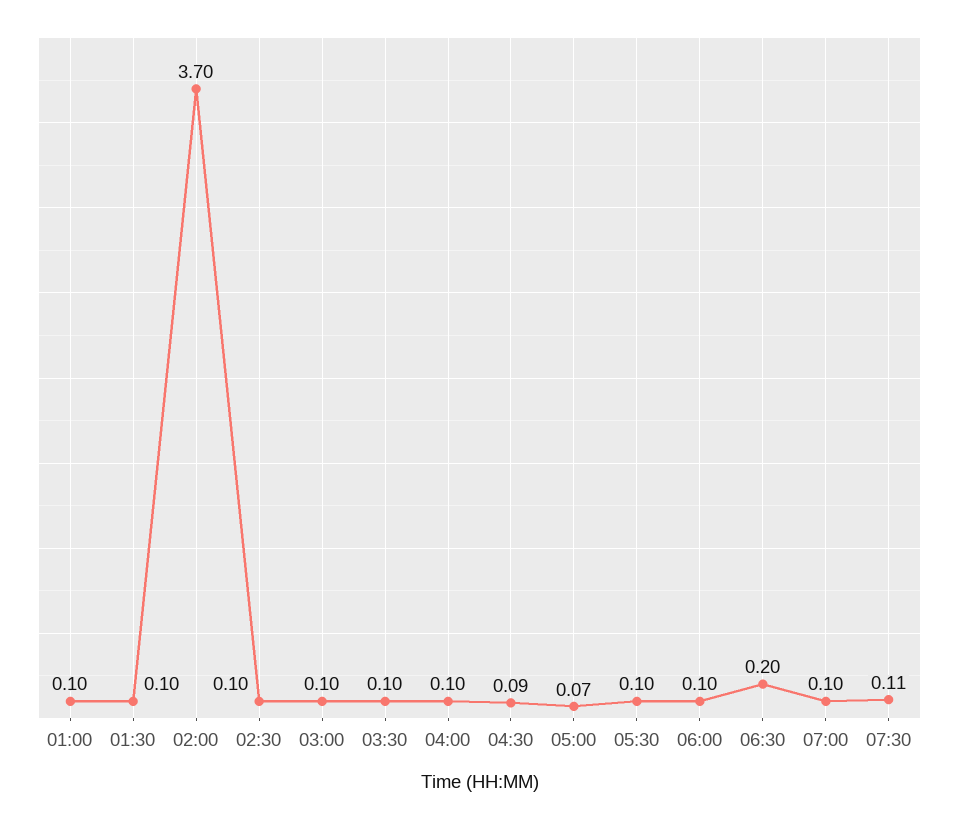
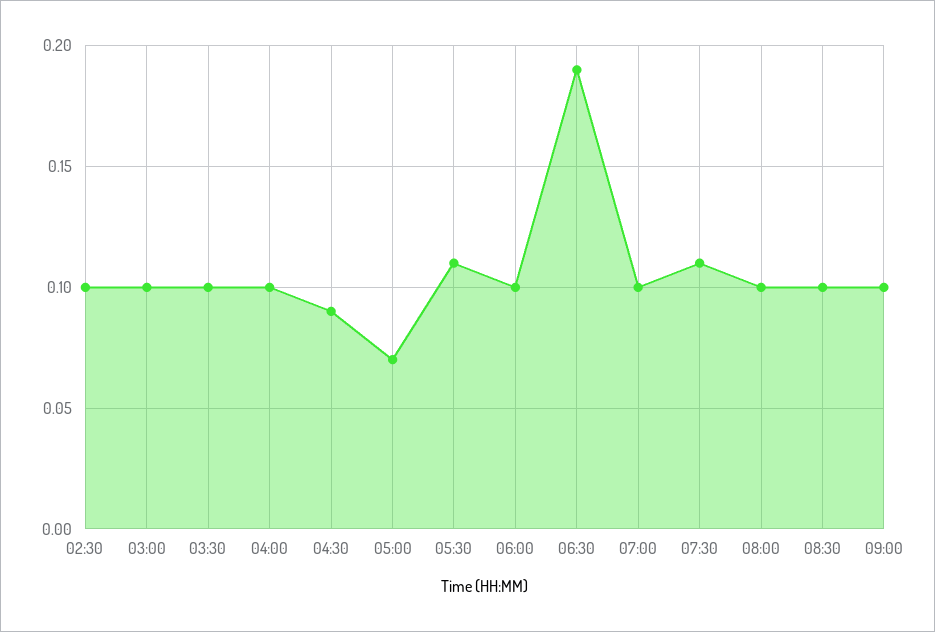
01:00: 0.1 -> none
01:30: 0.1 -> none
02:00: 3.7 -> none
05:30: 0.1 -> 0.11
06:30: 0.2 -> 0.19
08:00: none -> 0.1
08:30: none -> 0.1
09:00: none -> 0.1

